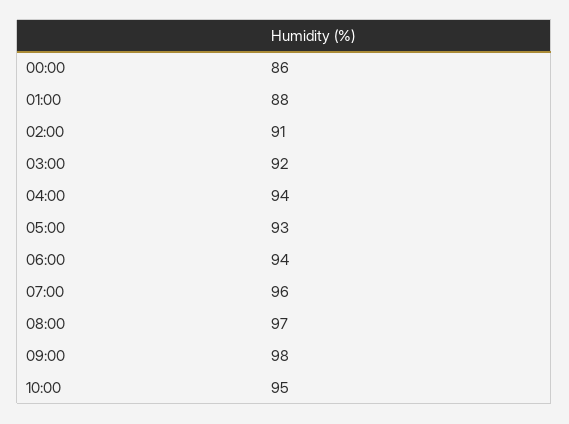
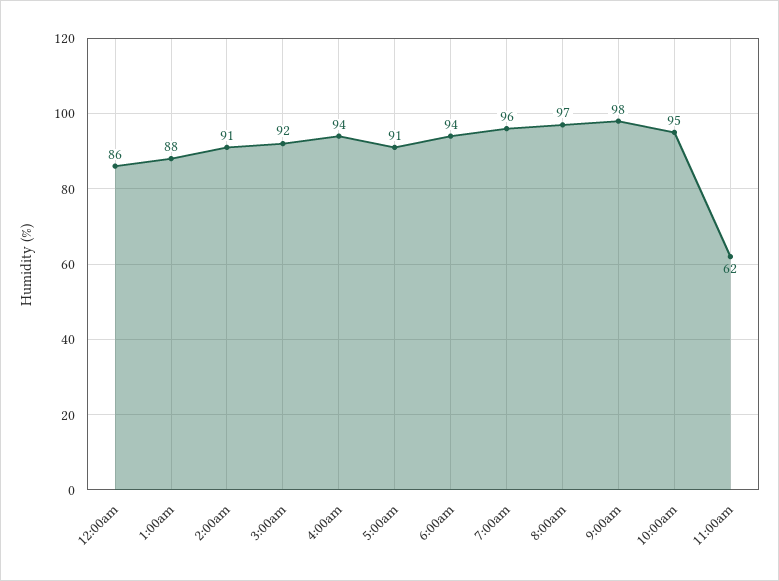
05:00: 93 -> 91
11:00am: none -> 62

